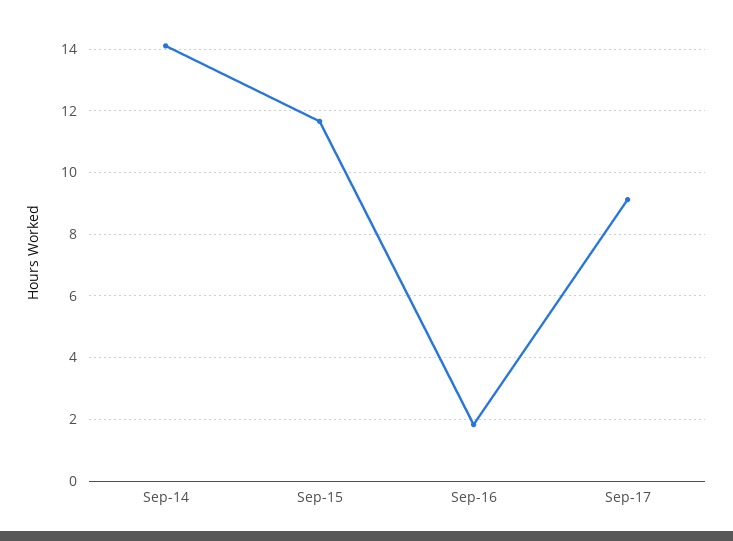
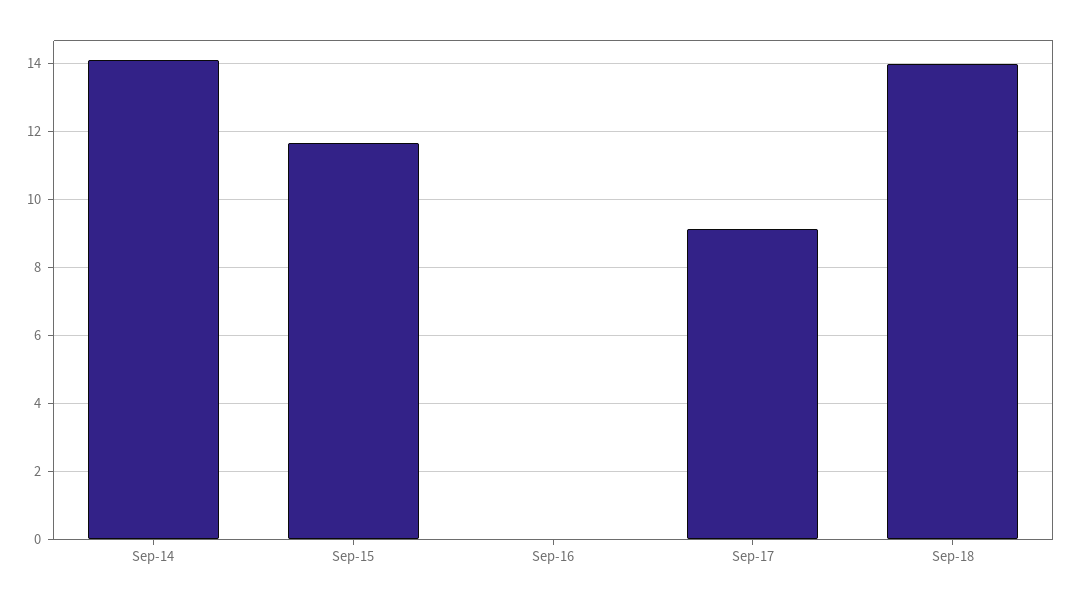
Sep-16: 1.8 -> 0
Sep-18: none -> 14

